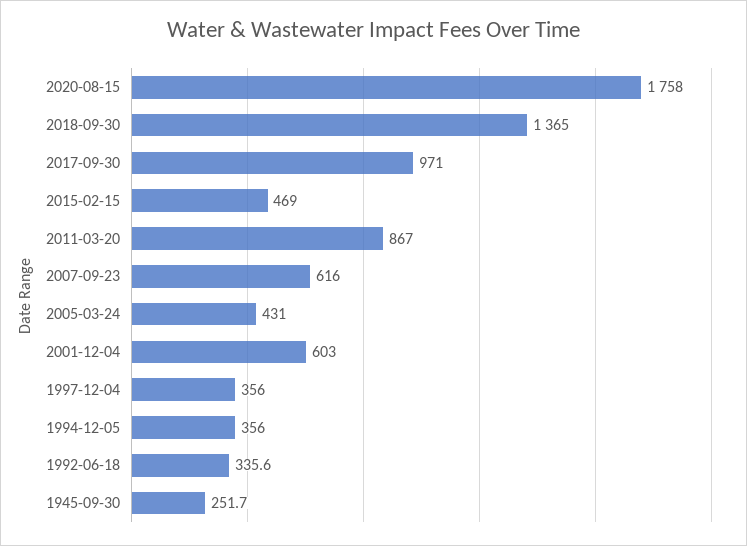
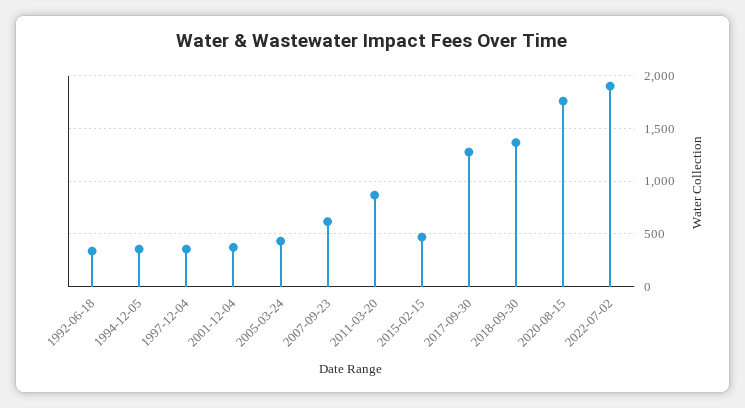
2017-09-30: 971 -> 1300
2001-12-04: 603 -> 400
1945-09-30: 251.7 -> none
2022-07-02: none -> 1900

